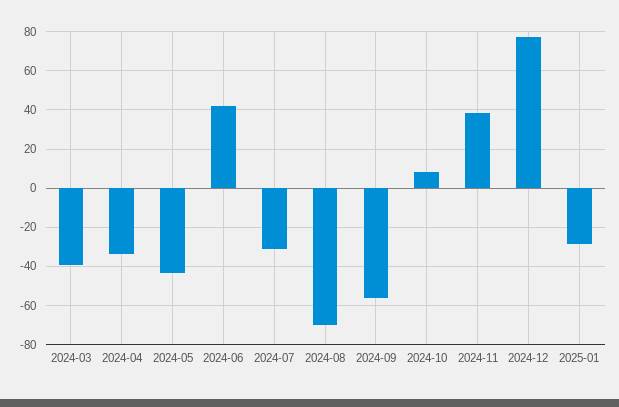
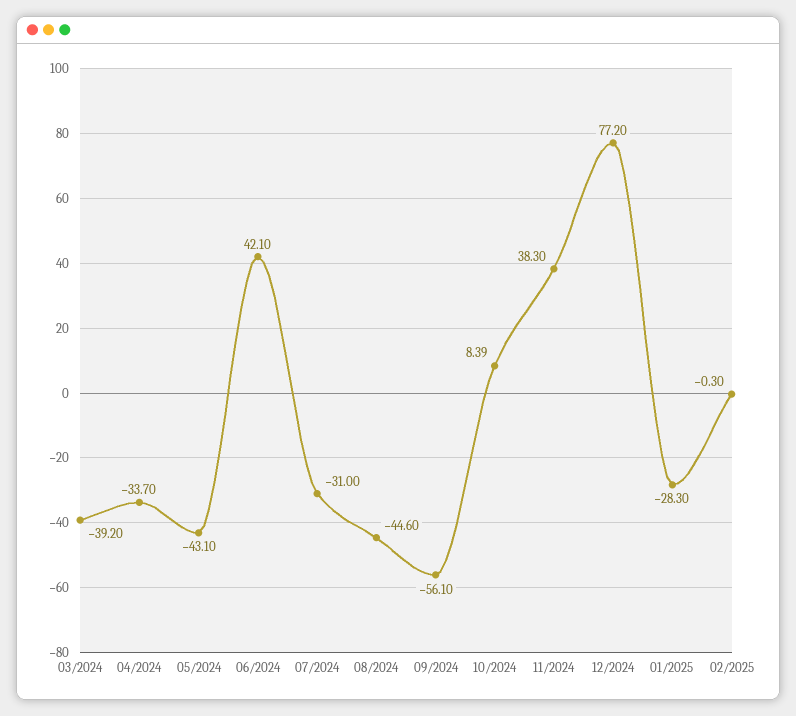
2024-08: -70 -> -44.6
02/2025: none -> -0.3

